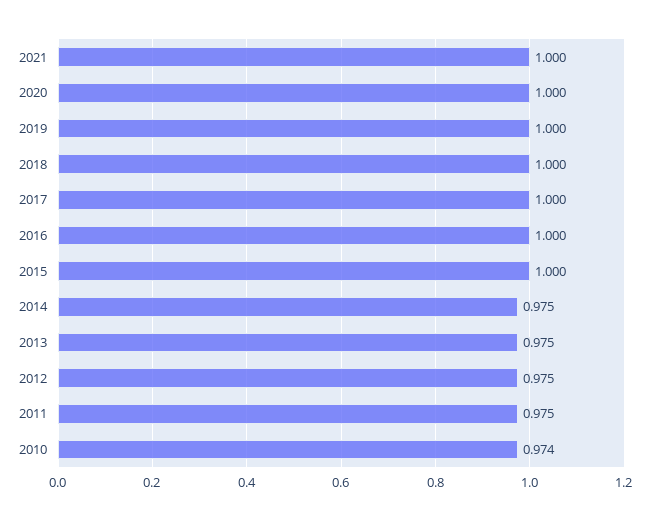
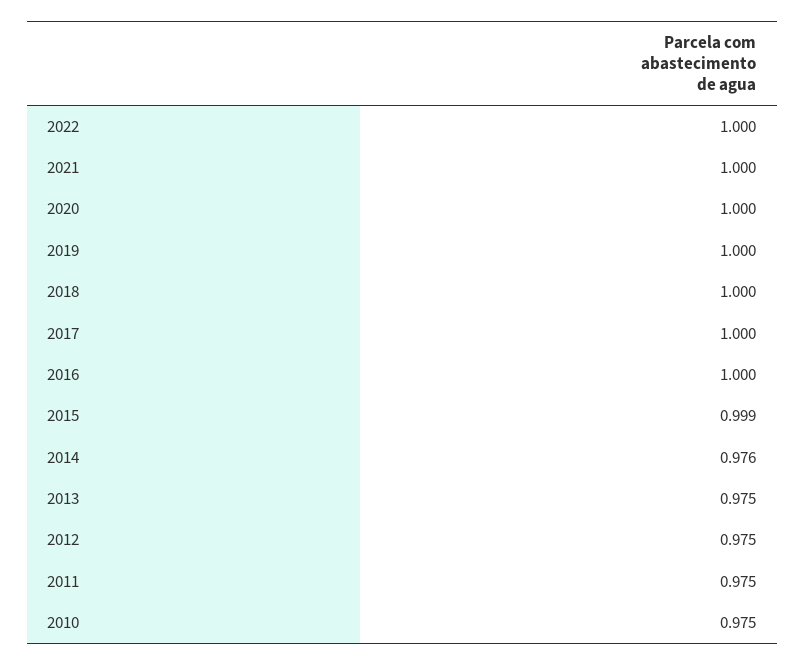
2015: 1 -> 0.999
2014: 0.975 -> 0.976
2010: 0.974 -> 0.975
2022: none -> 1

